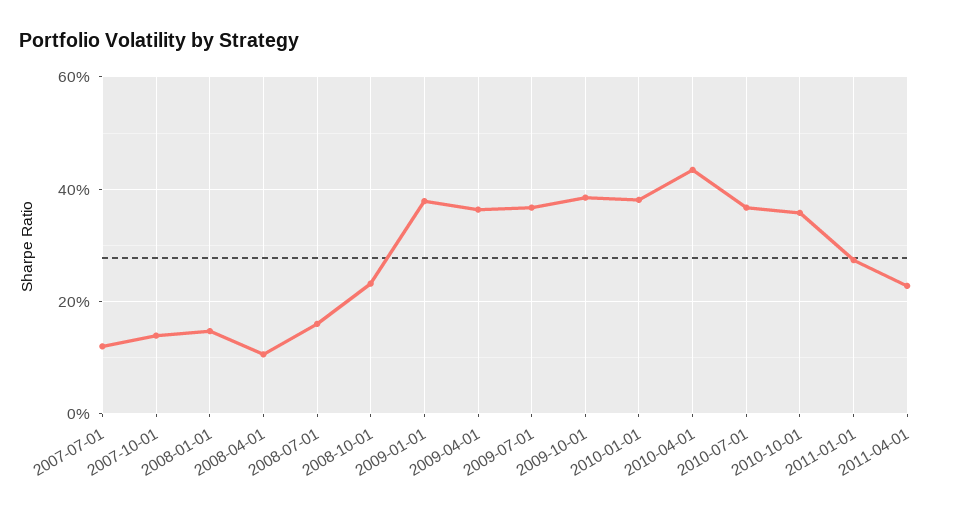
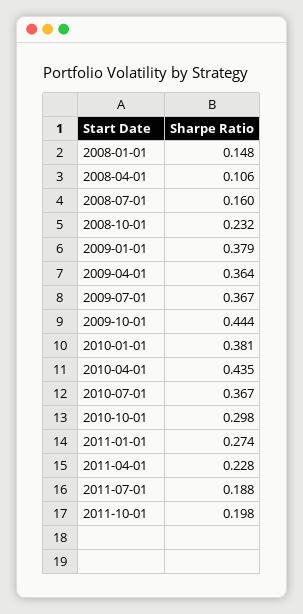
2007-07-01: 0.12 -> none
2007-10-01: 0.14 -> none
2009-10-01: 0.38 -> 0.444
2010-10-01: 0.36 -> 0.298
2011-07-01: none -> 0.188
2011-10-01: none -> 0.198

